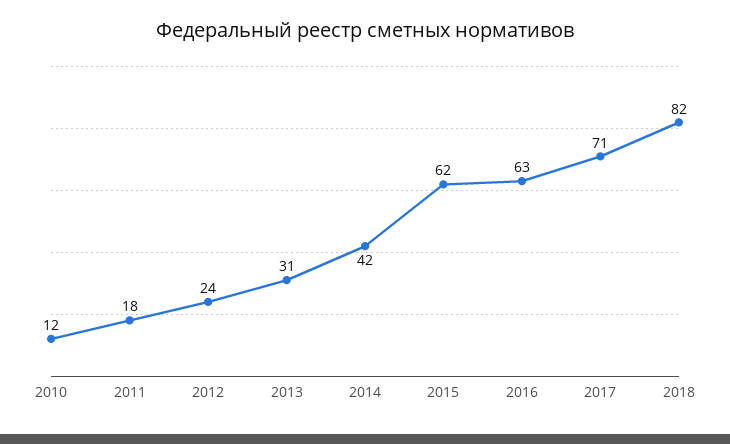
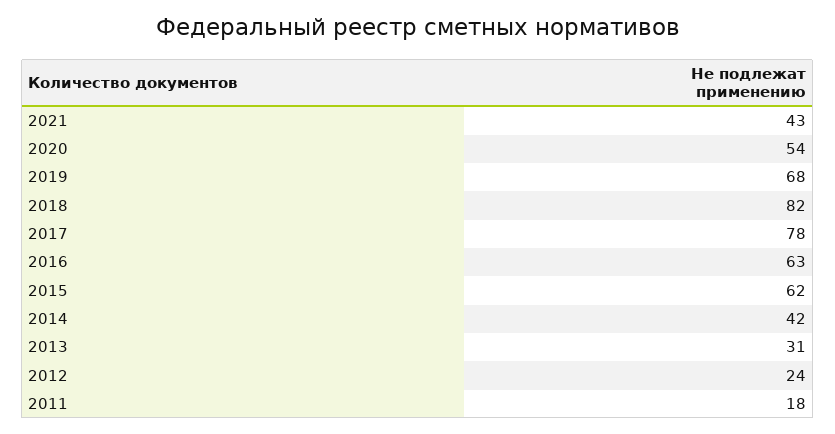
2010: 12 -> none
2017: 71 -> 78
2021: none -> 43
2020: none -> 54
2019: none -> 68

